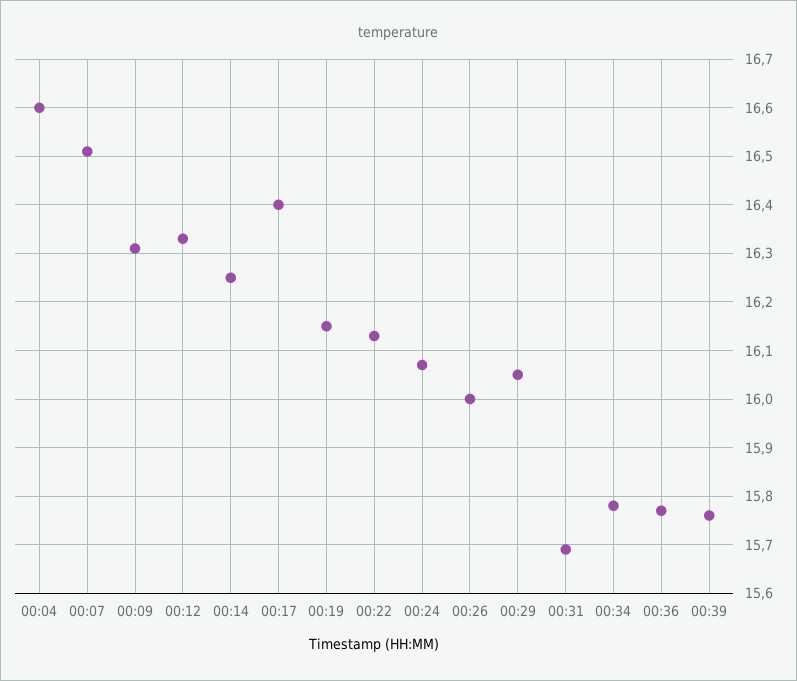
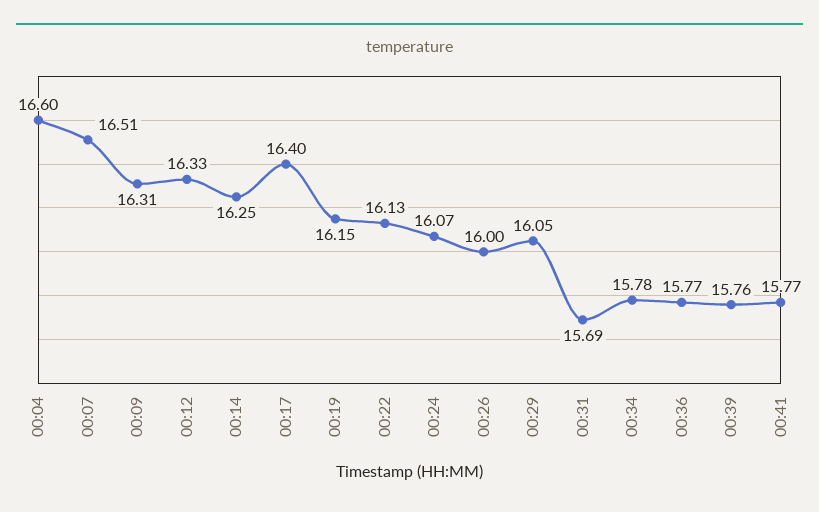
00:41: none -> 15.77

